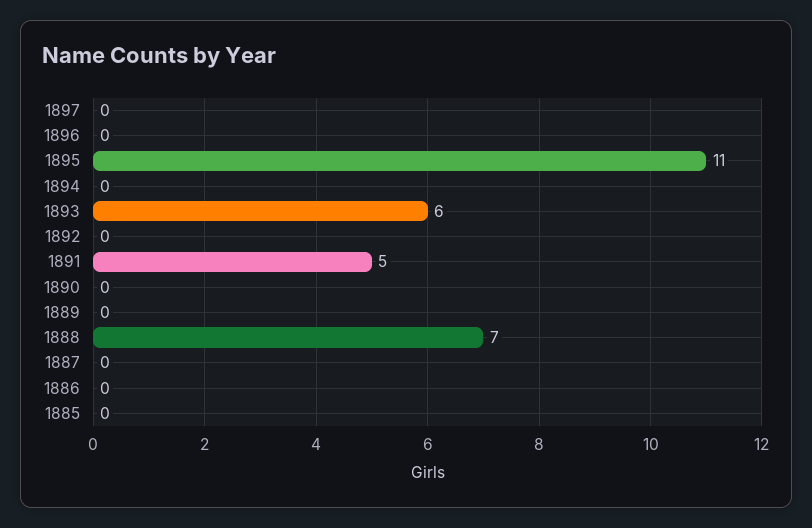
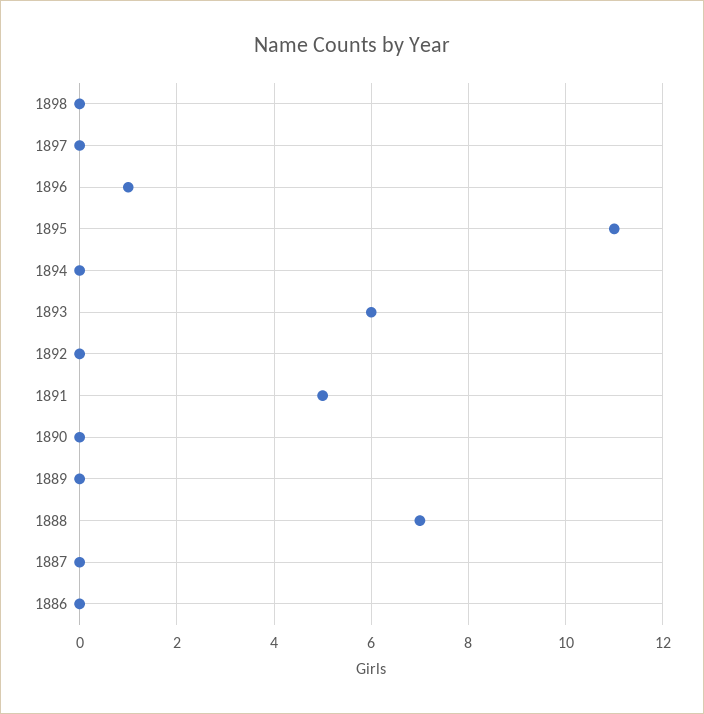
1896: 0 -> 1
1885: 0 -> none
1898: none -> 0

